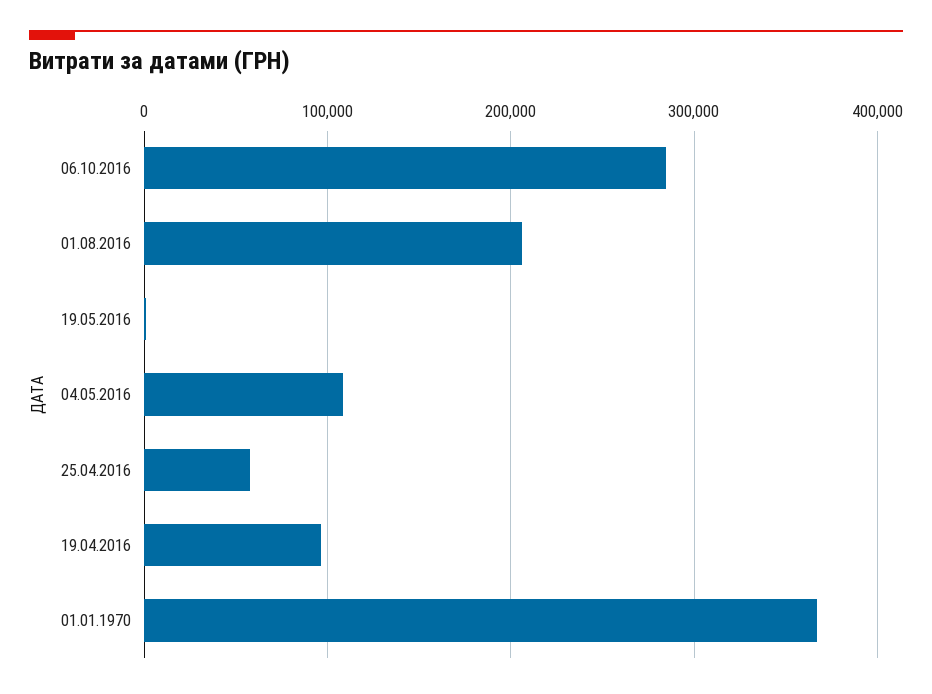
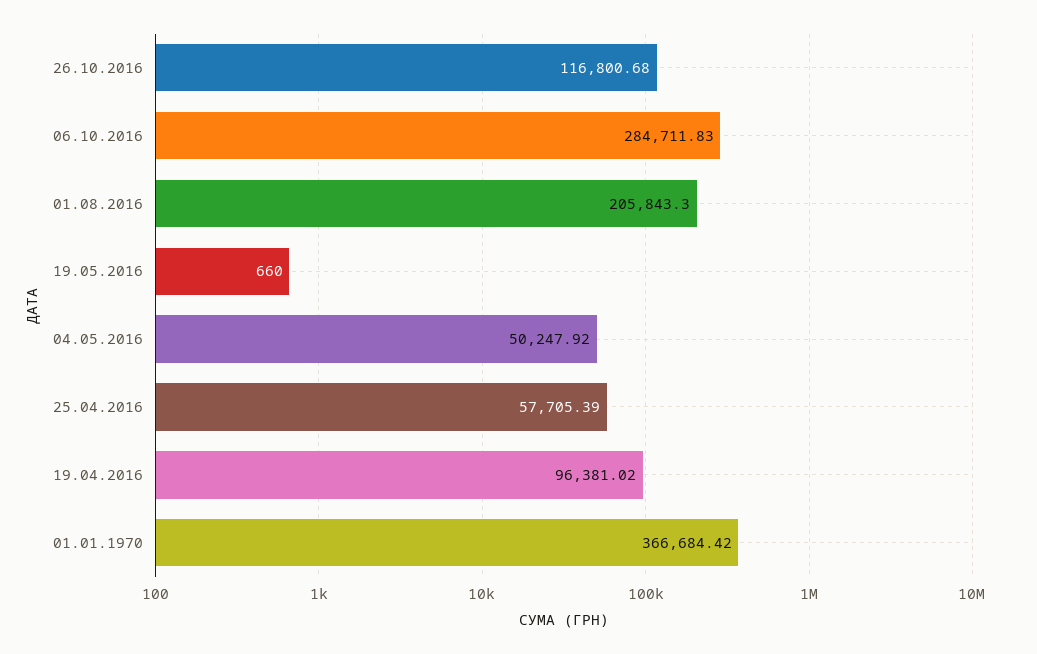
04.05.2016: 110000 -> 50247.92
26.10.2016: none -> 116800.68

